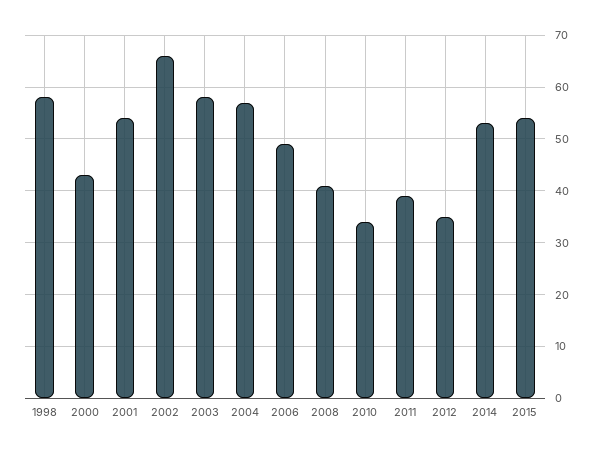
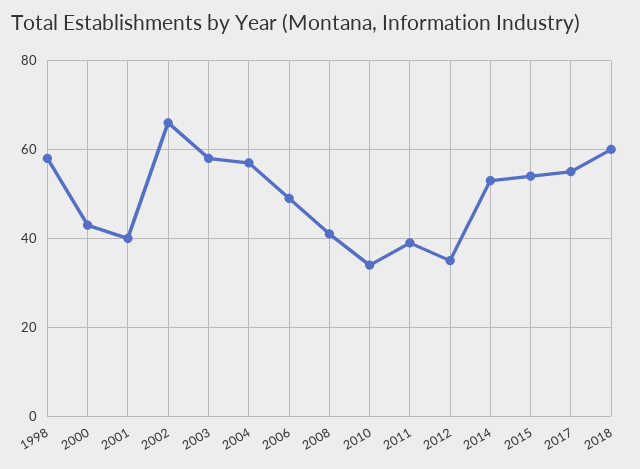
2001: 55 -> 40
2017: none -> 55
2018: none -> 60

